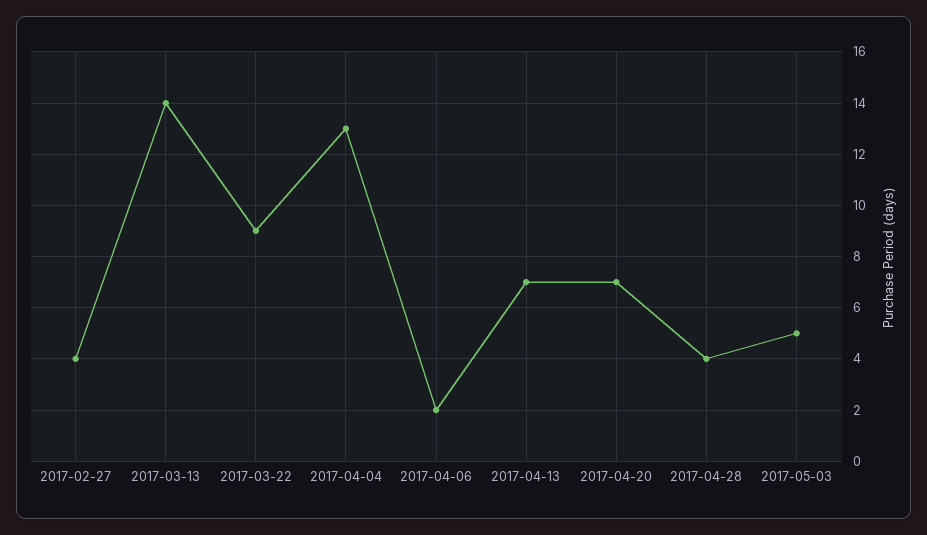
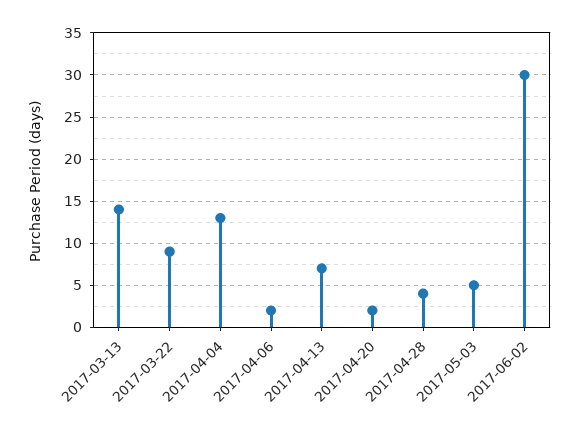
2017-02-27: 4 -> none
2017-04-20: 7 -> 2
2017-06-02: none -> 30

